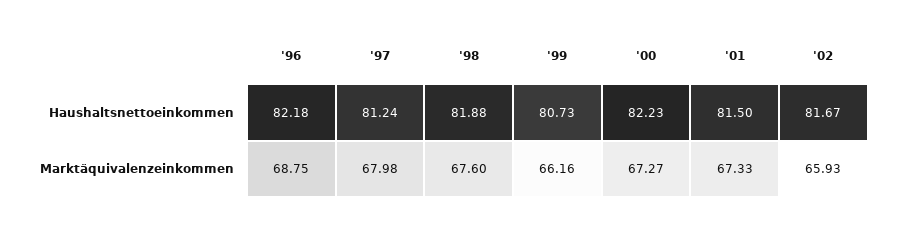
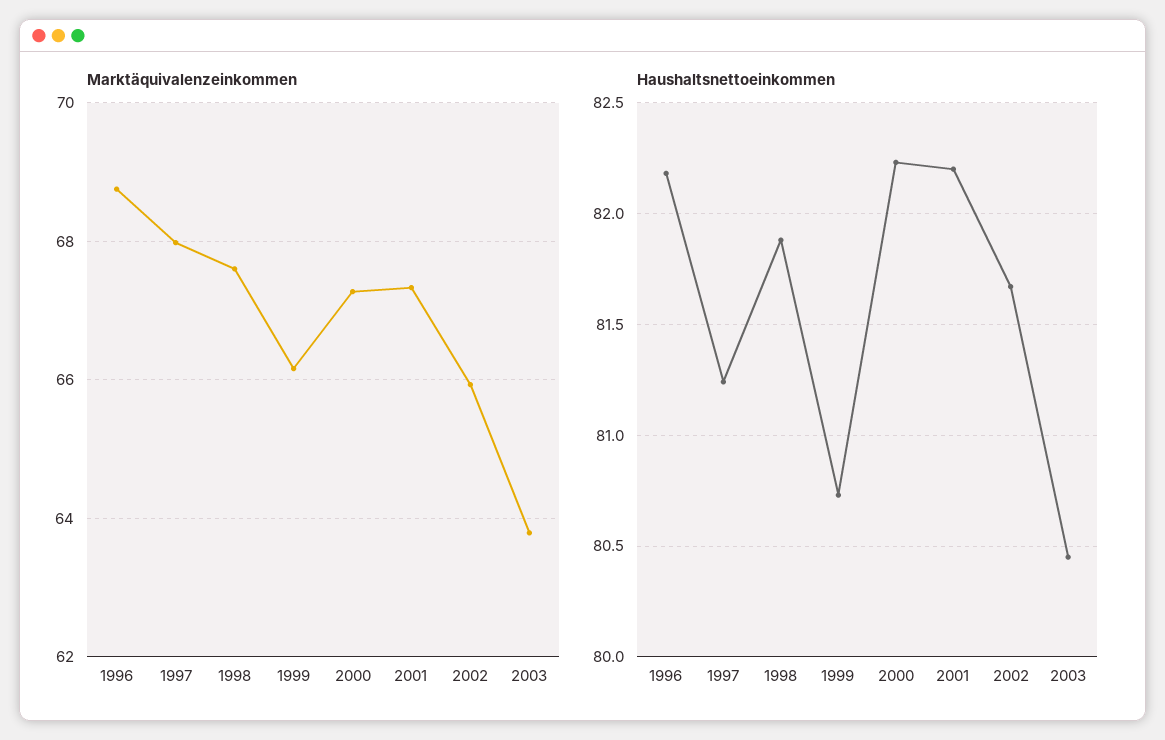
Haushaltsnettoeinkommen, '01: 81.5 -> 82.2
Marktäquivalenzeinkommen, 2003: none -> 63.8
Haushaltsnettoeinkommen, 2003: none -> 80.45

